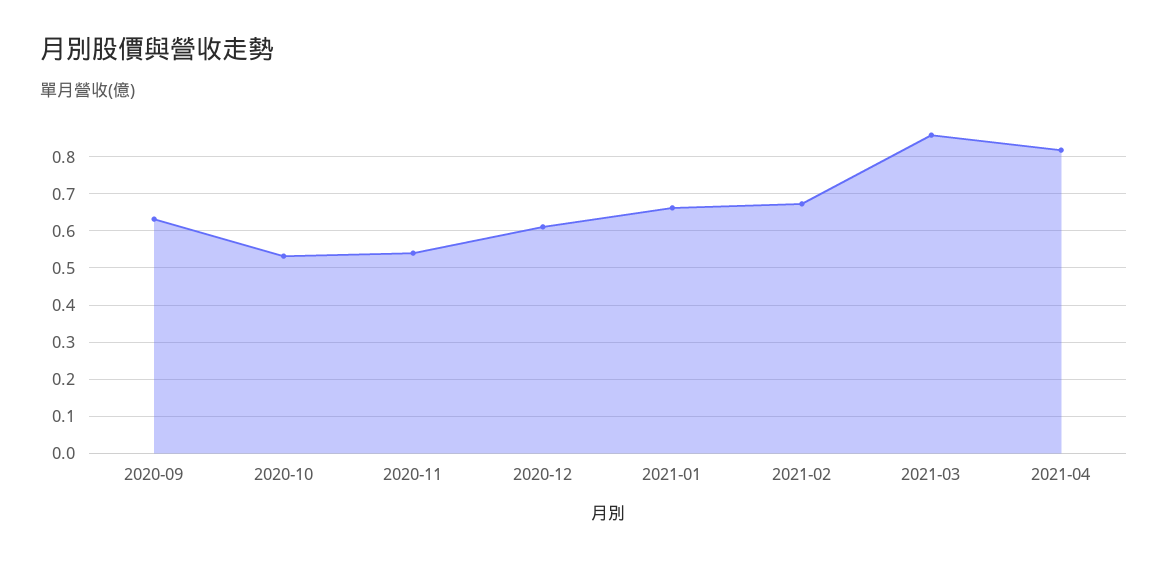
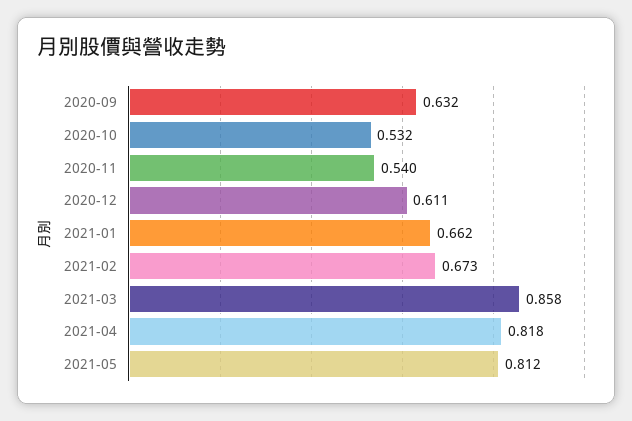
2021-05: none -> 0.812

